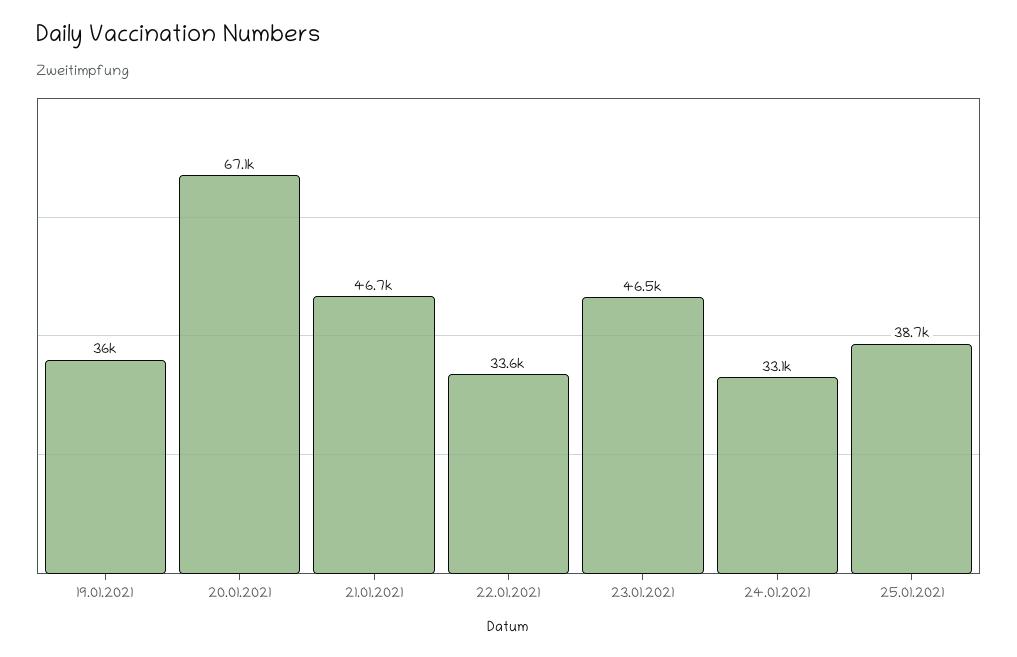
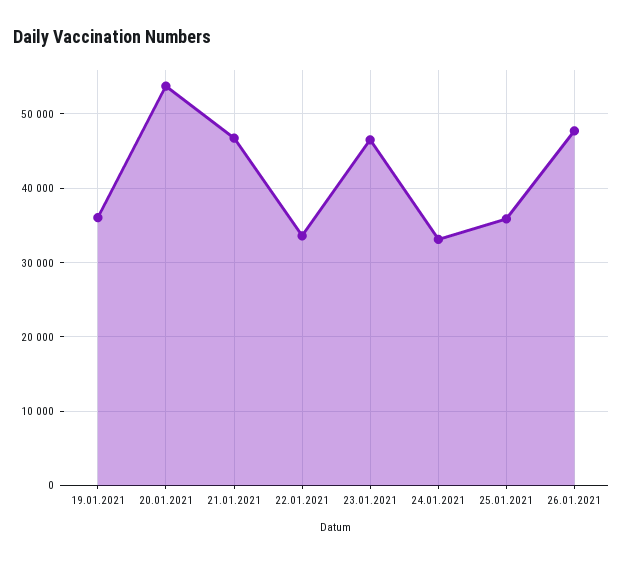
20.01.2021: 67100 -> 54000
25.01.2021: 38700 -> 36000
26.01.2021: none -> 48000

